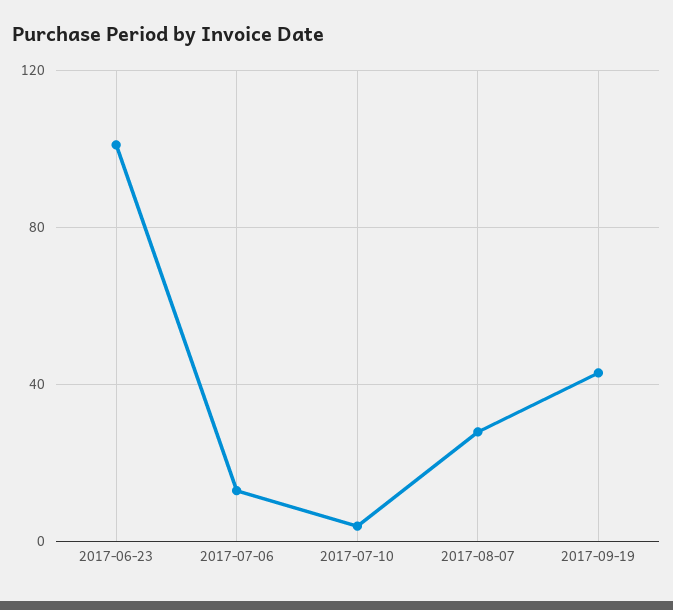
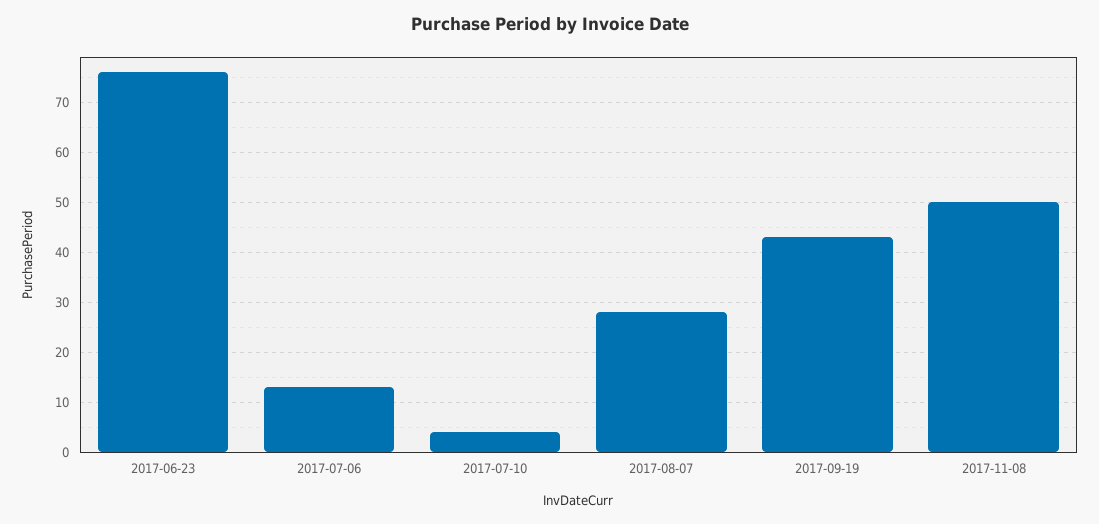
2017-06-23: 100 -> 75
2017-11-08: none -> 50

